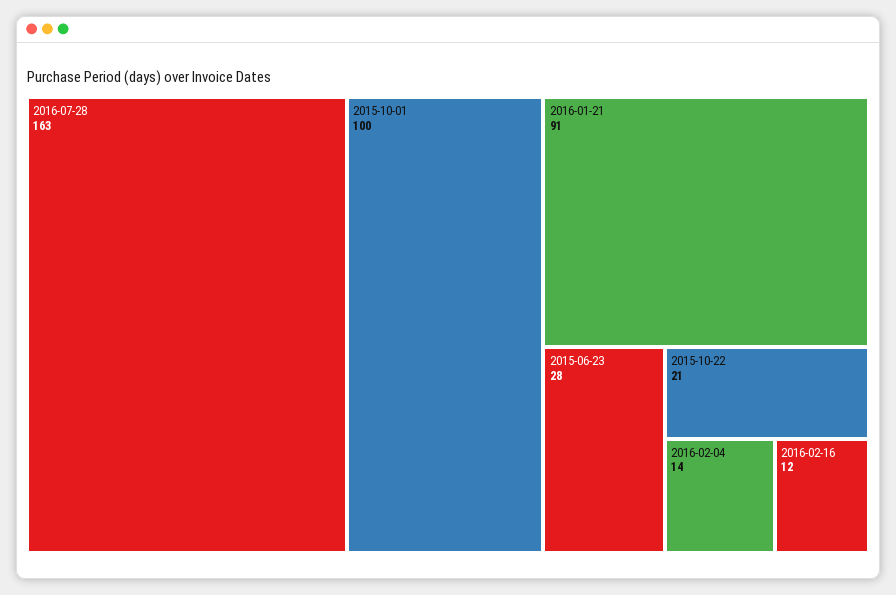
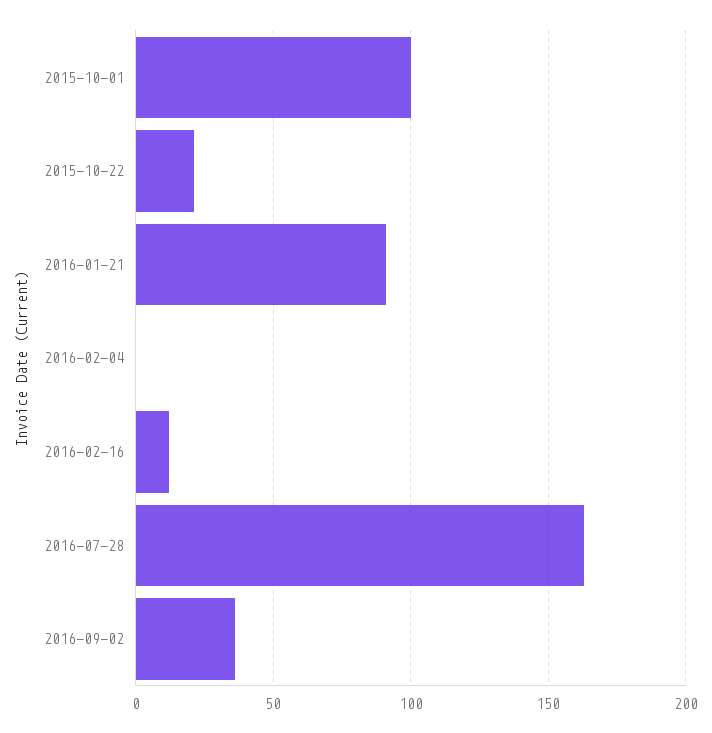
2015-06-23: 28 -> none
2016-02-04: 14 -> 0
2016-09-02: none -> 35

